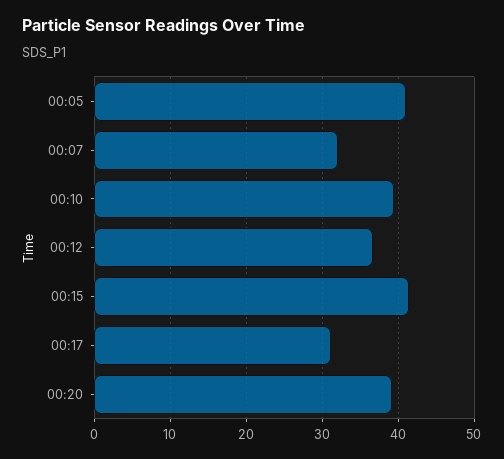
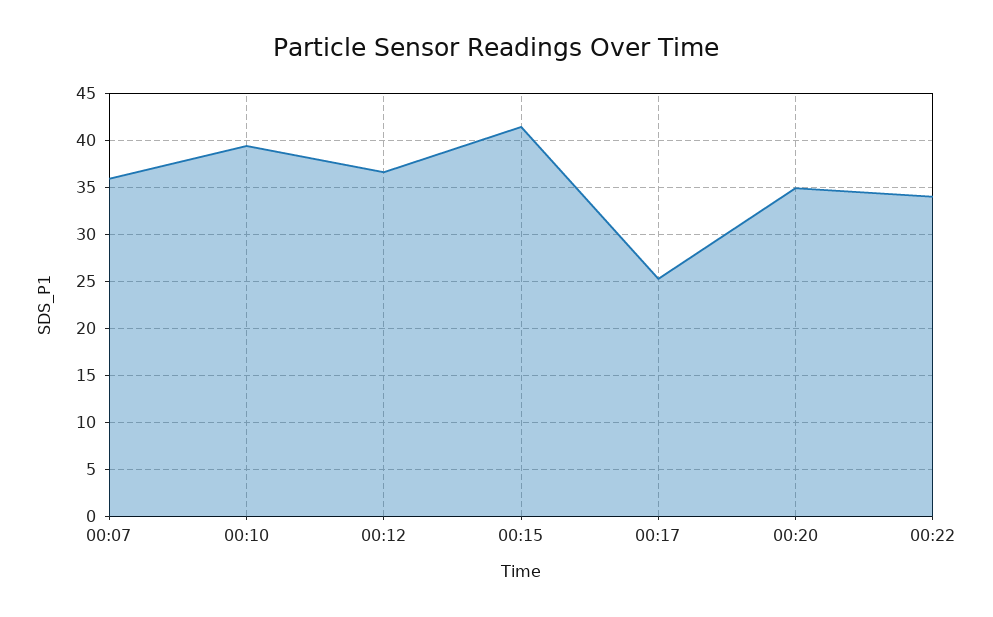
00:05: 41 -> none
00:07: 32 -> 36
00:17: 31 -> 25
00:20: 39 -> 35
00:22: none -> 34

